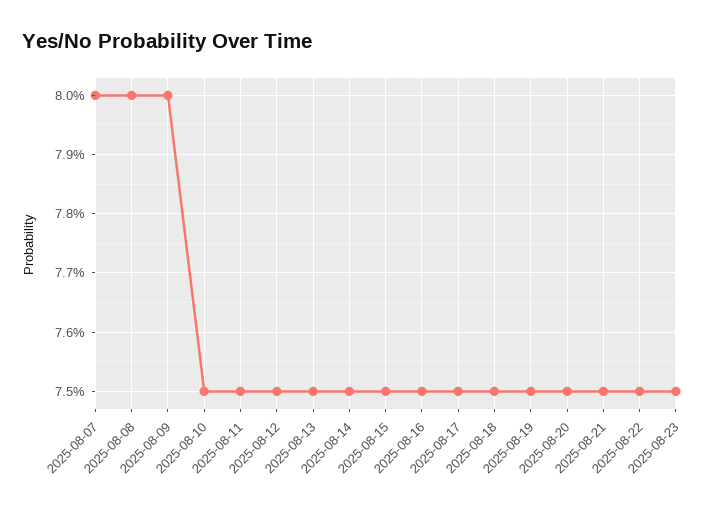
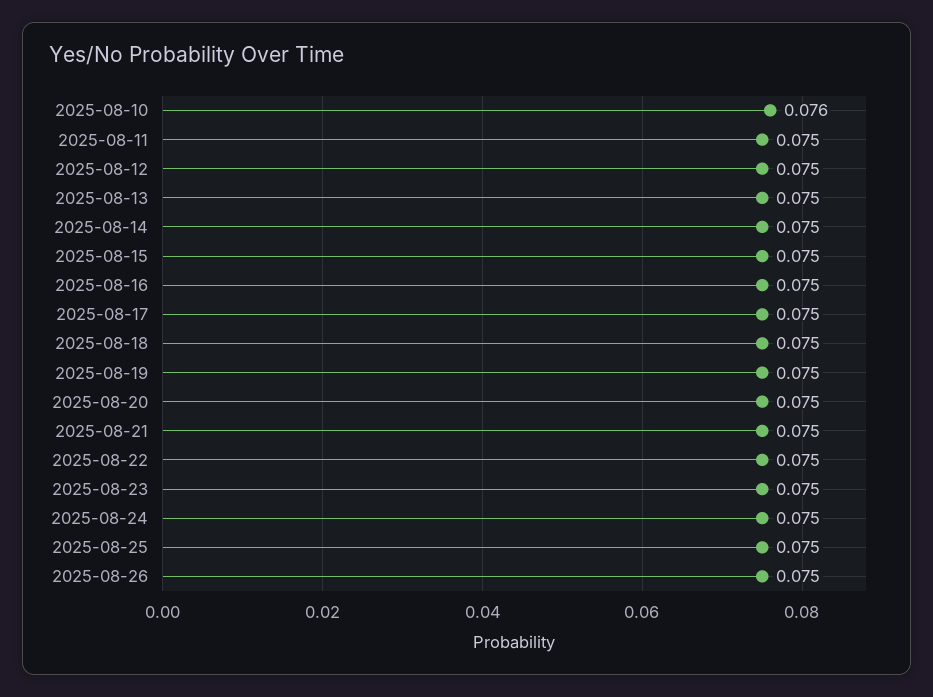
2025-08-07: 0.08 -> none
2025-08-08: 0.08 -> none
2025-08-09: 0.08 -> none
2025-08-10: 0.075 -> 0.076
2025-08-24: none -> 0.075
2025-08-25: none -> 0.075
2025-08-26: none -> 0.075

